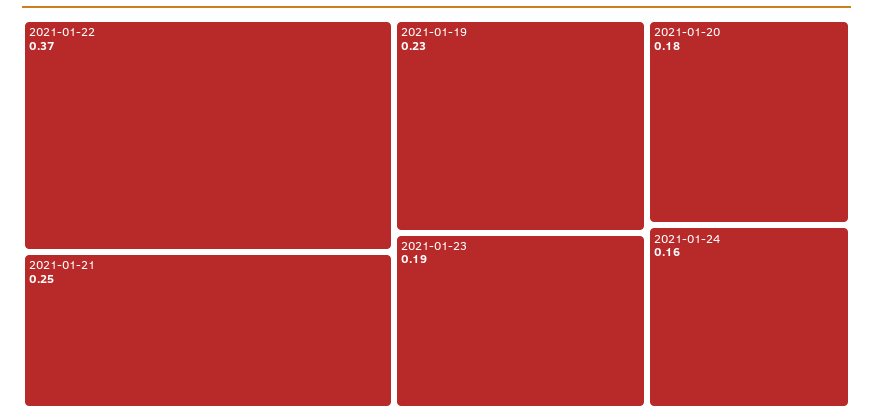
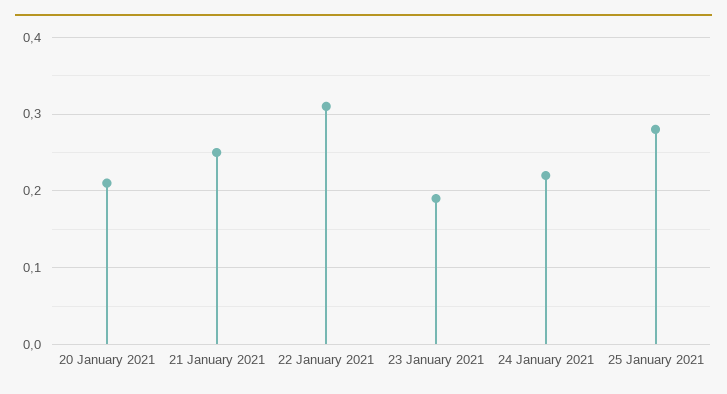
2021-01-22: 0.37 -> 0.31
2021-01-19: 0.23 -> none
2021-01-20: 0.18 -> 0.21
2021-01-24: 0.16 -> 0.22
25 January 2021: none -> 0.28

